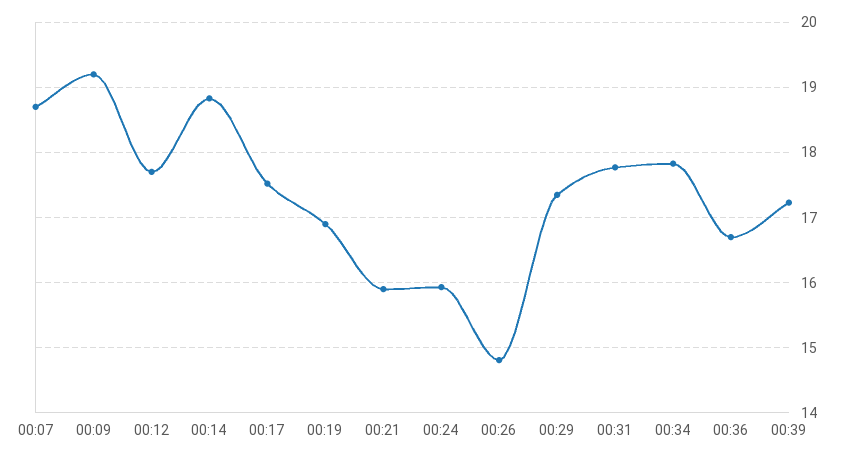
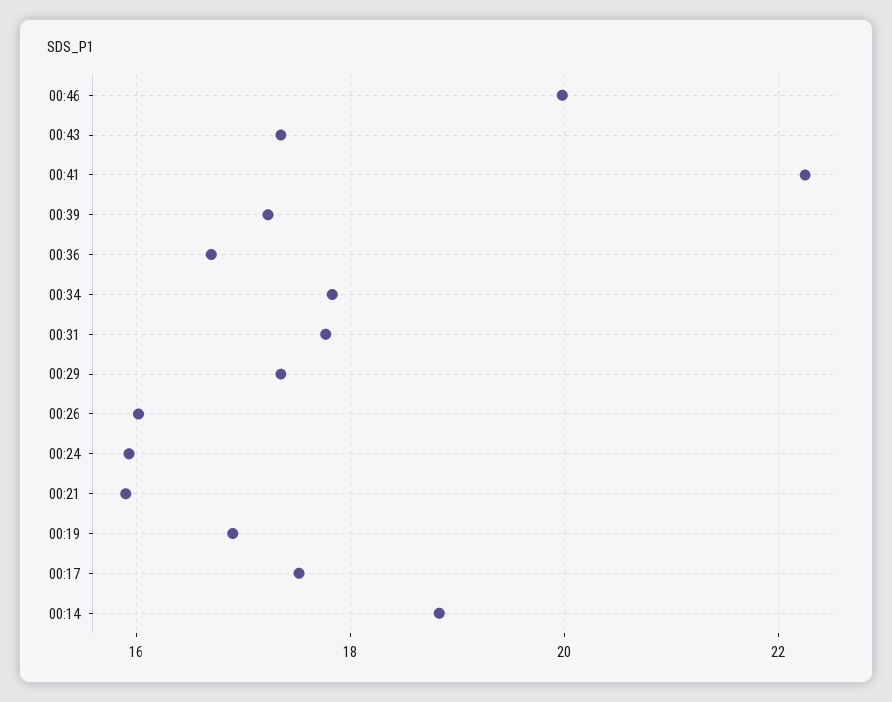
00:07: 18.7 -> none
00:09: 19.2 -> none
00:12: 17.7 -> none
00:26: 14.8 -> 16
00:46: none -> 20
00:43: none -> 17.4
00:41: none -> 22.2

